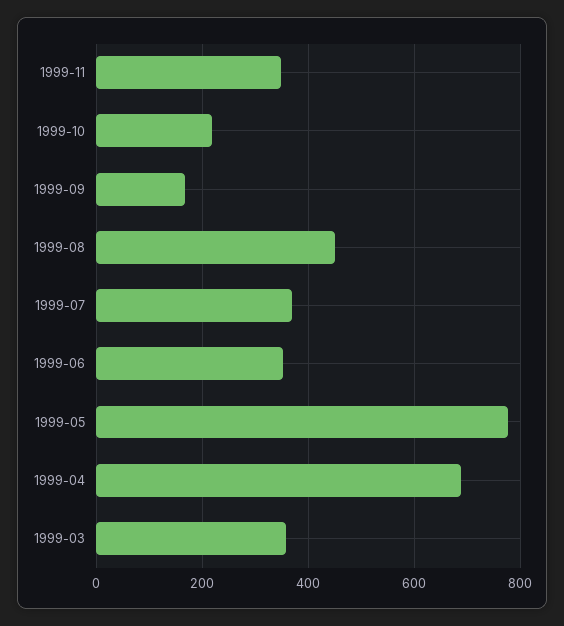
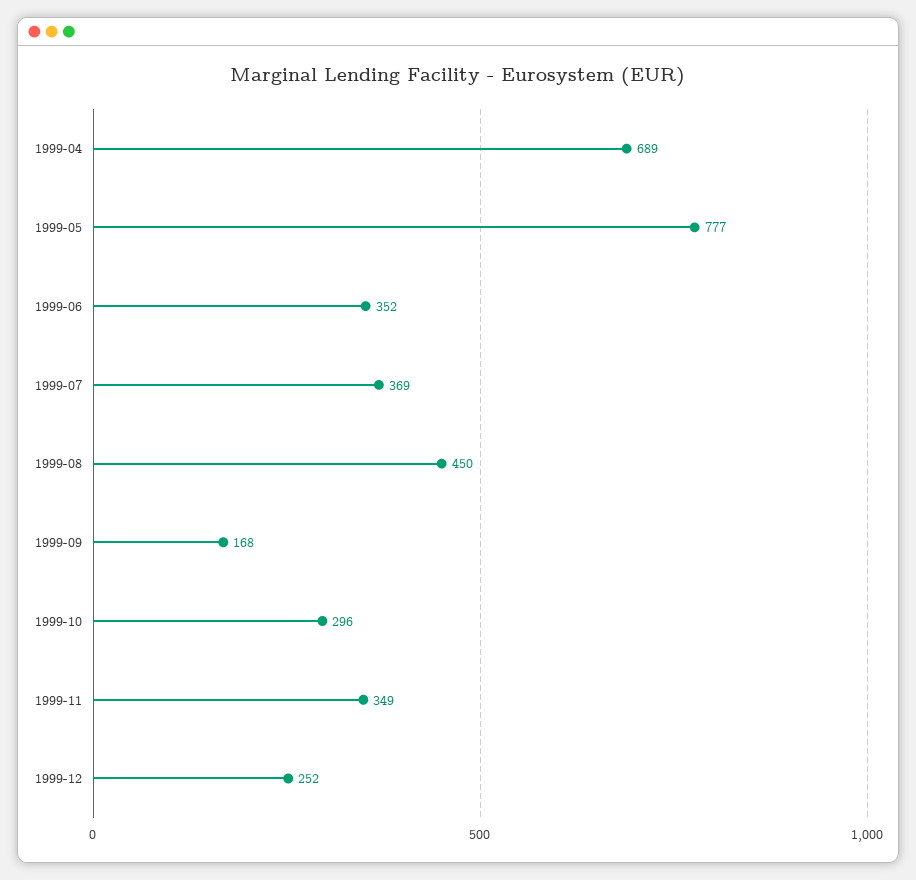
1999-10: 220 -> 296
1999-03: 360 -> none
1999-12: none -> 252

